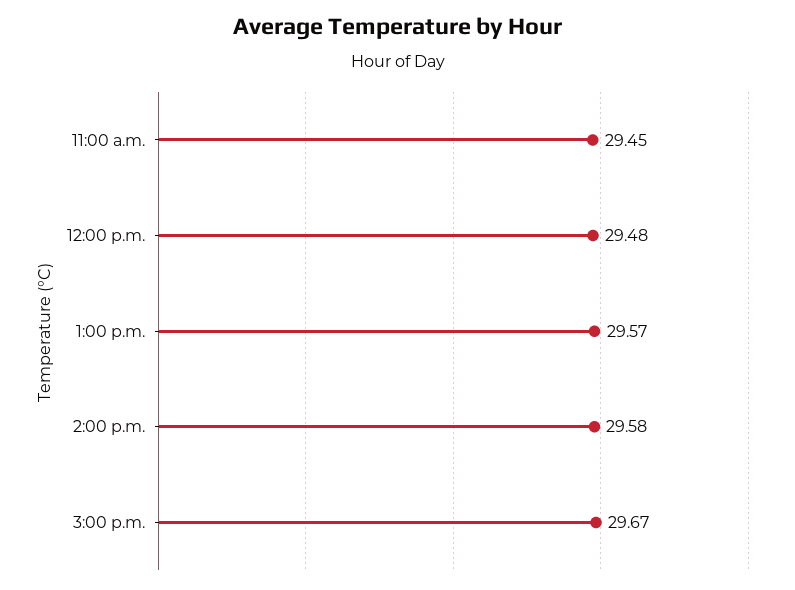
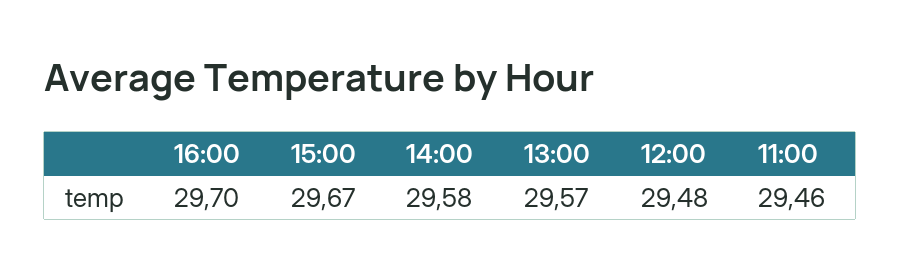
11:00 a.m.: 29.45 -> 29.46
16:00: none -> 29.7

